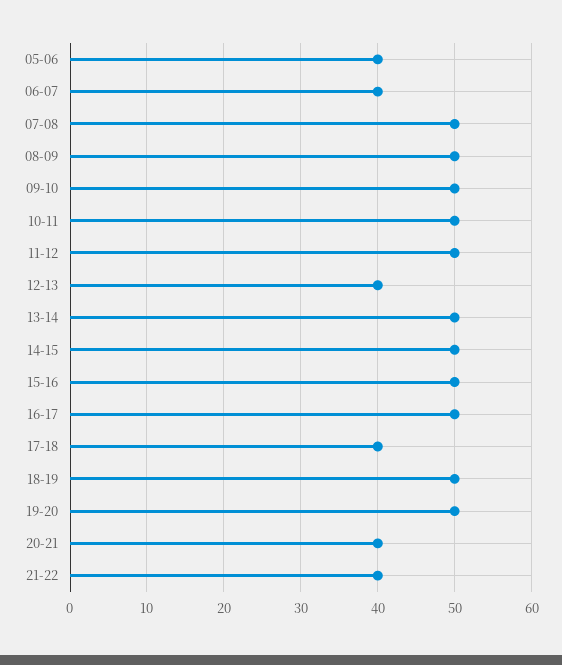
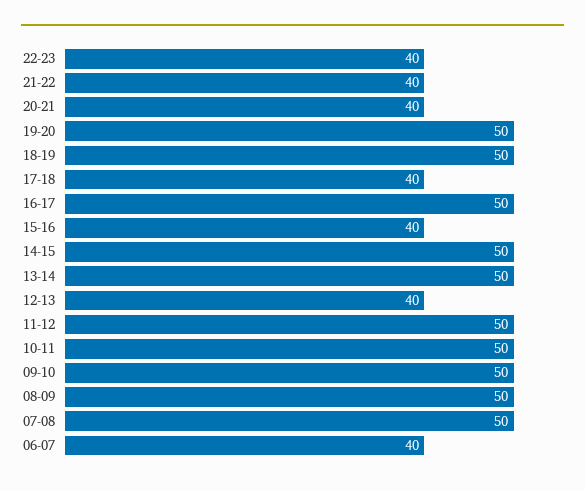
05-06: 40 -> none
15-16: 50 -> 40
22-23: none -> 40

